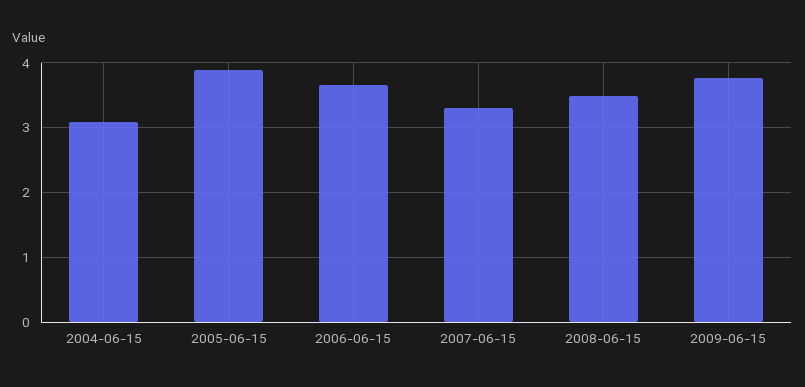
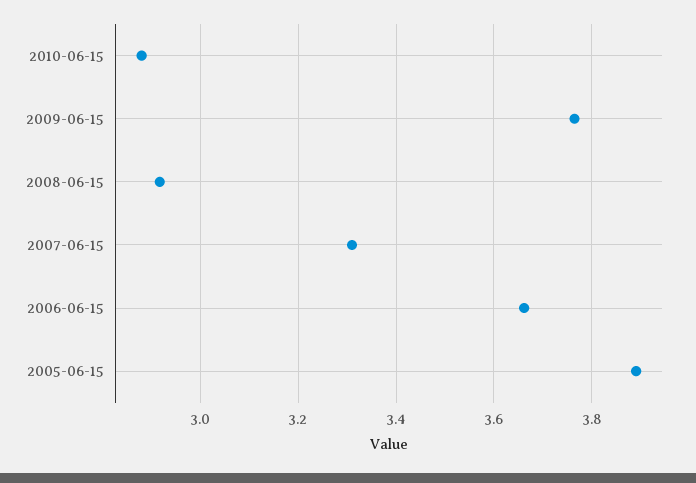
2004-06-15: 3.1 -> none
2008-06-15: 3.5 -> 2.92
2010-06-15: none -> 2.88

